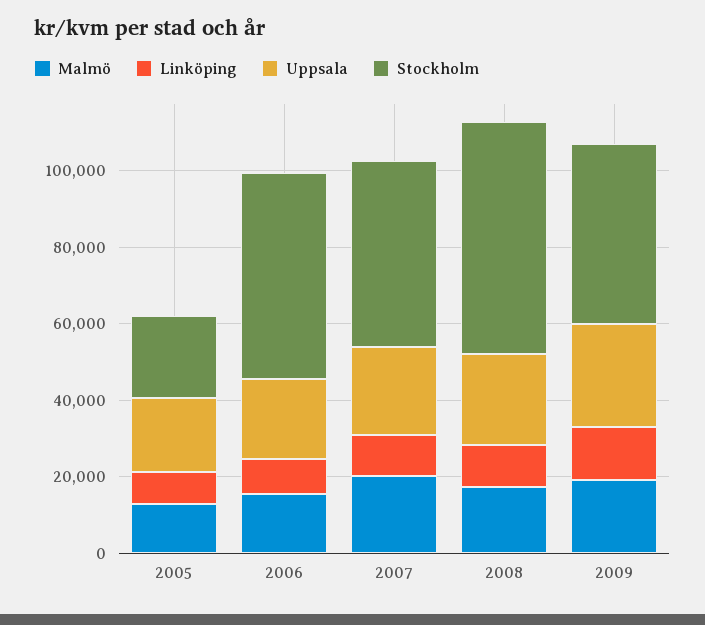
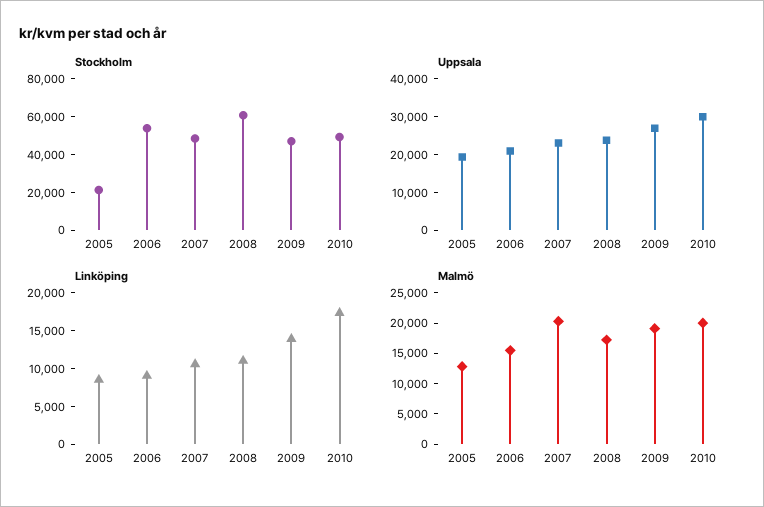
Stockholm, 2010: none -> 50000
Uppsala, 2010: none -> 30000
Linköping, 2010: none -> 17500
Malmö, 2010: none -> 20000

